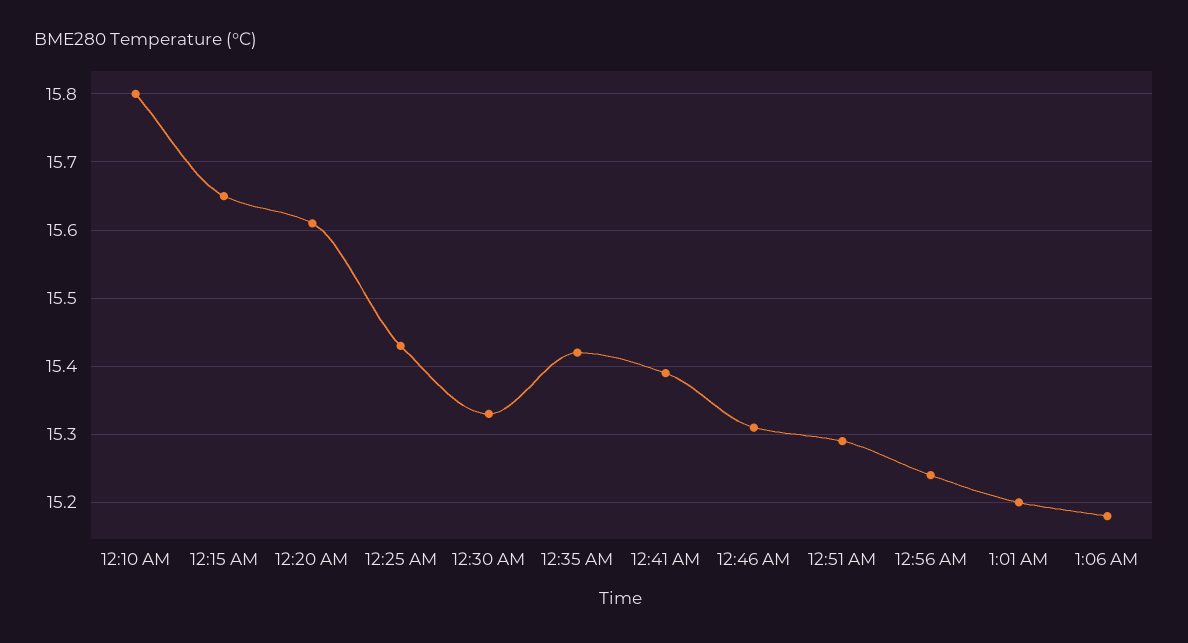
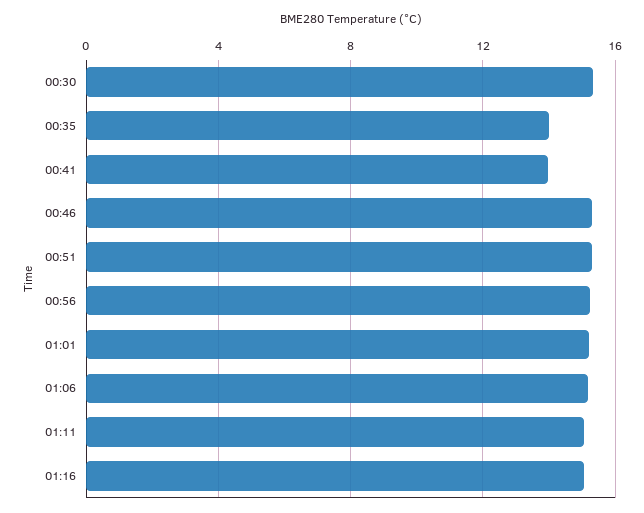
12:10 AM: 15.8 -> none
12:15 AM: 15.65 -> none
12:20 AM: 15.61 -> none
12:25 AM: 15.43 -> none
12:35 AM: 15.42 -> 14
12:41 AM: 15.39 -> 14
01:11: none -> 15
01:16: none -> 15

